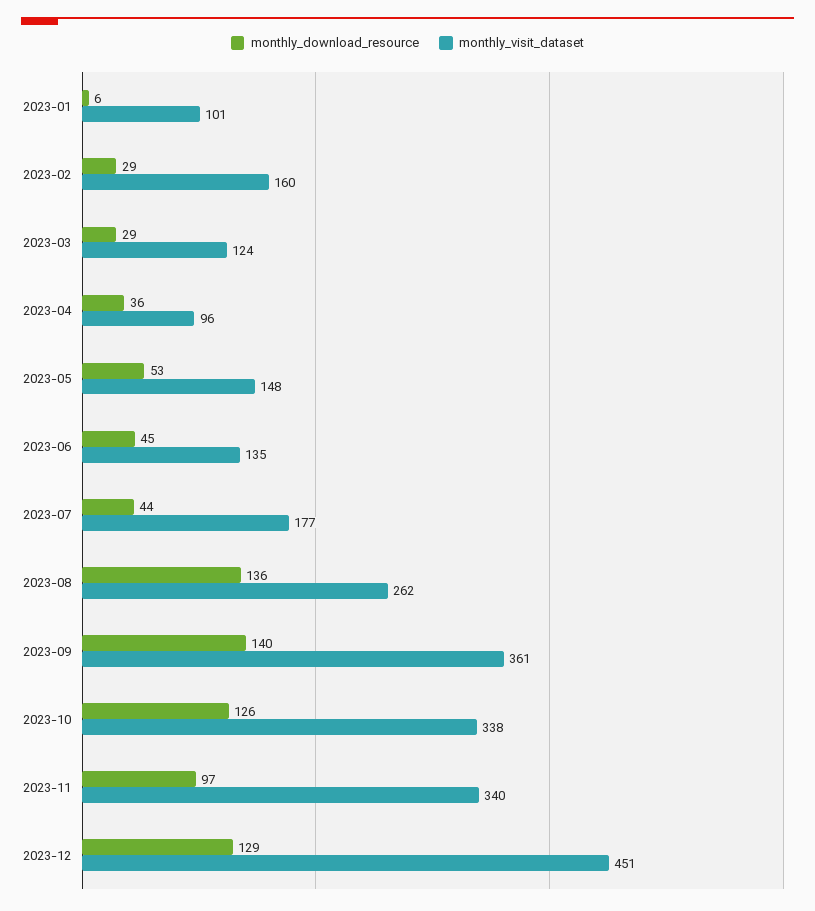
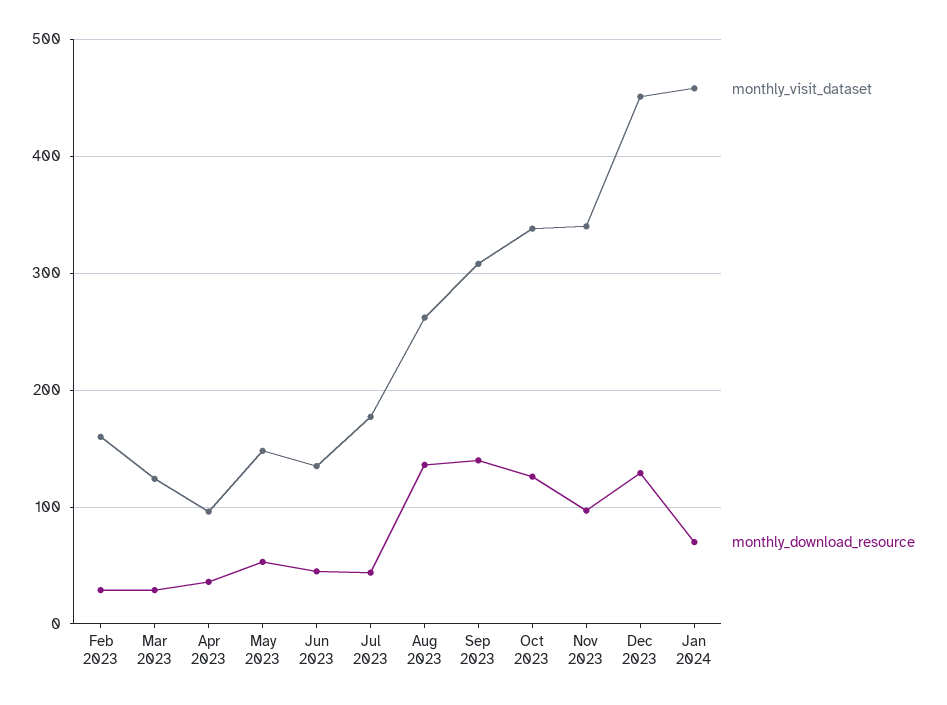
monthly_download_resource, 2023-01: 6 -> none
monthly_visit_dataset, 2023-01: 101 -> none
monthly_visit_dataset, 2023-09: 361 -> 310
monthly_visit_dataset, Jan 2024: none -> 460
monthly_download_resource, Jan 2024: none -> 70

